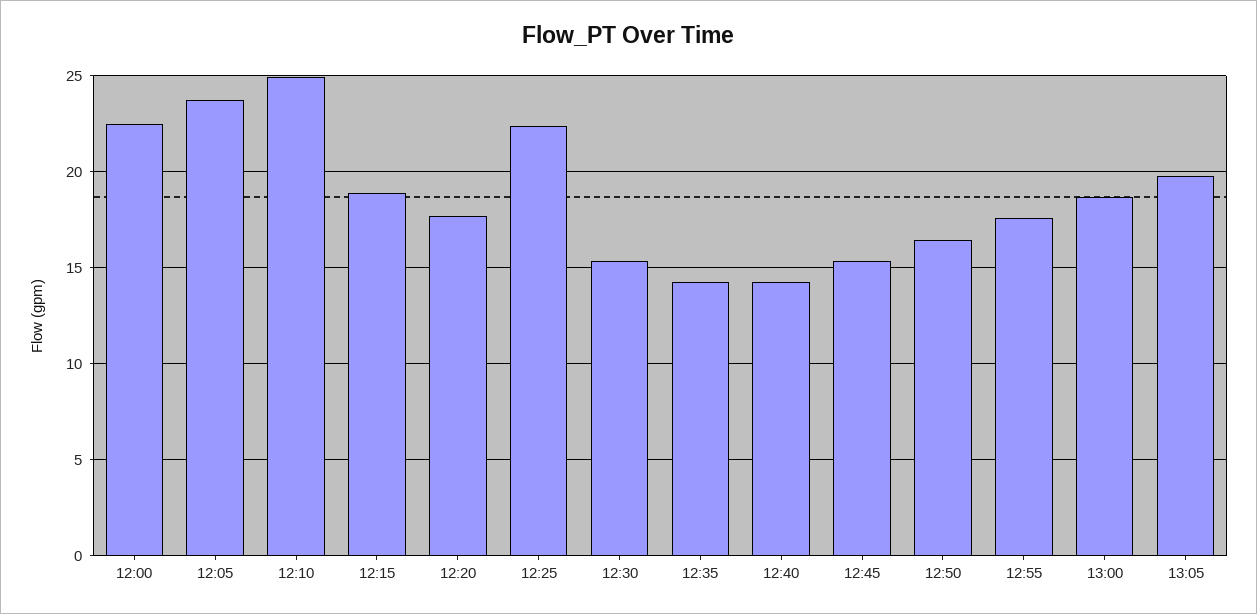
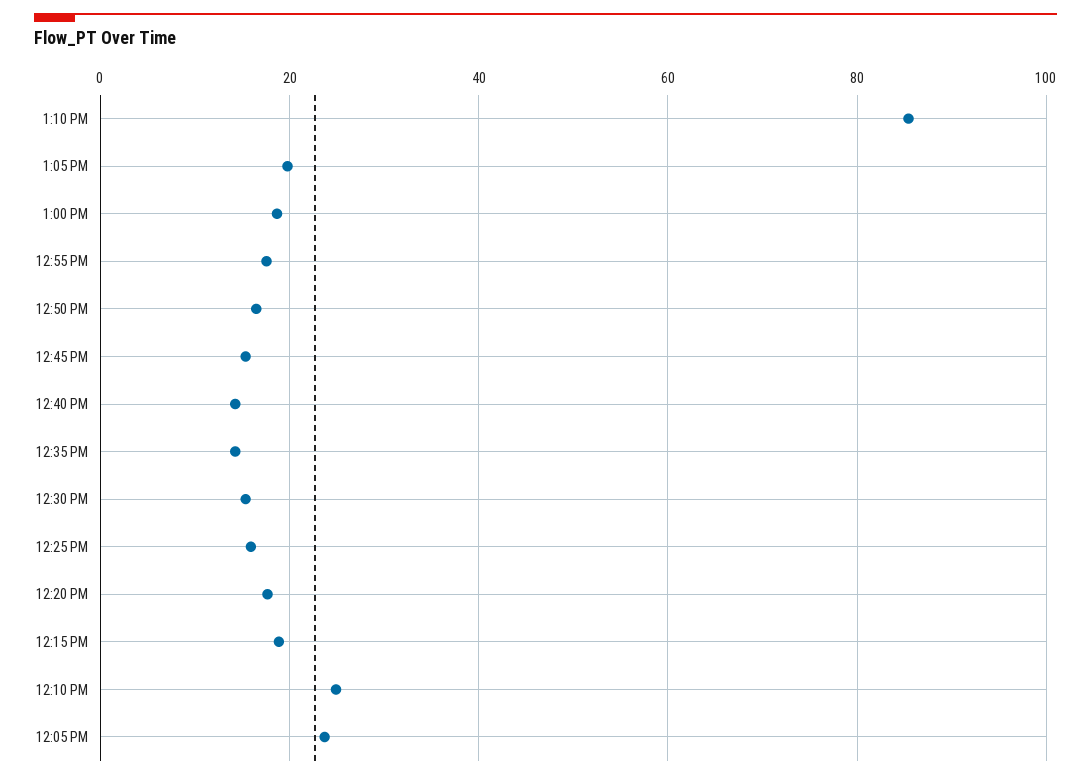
12:00: 22.5 -> none
12:25: 22.5 -> 16
1:10 PM: none -> 86

